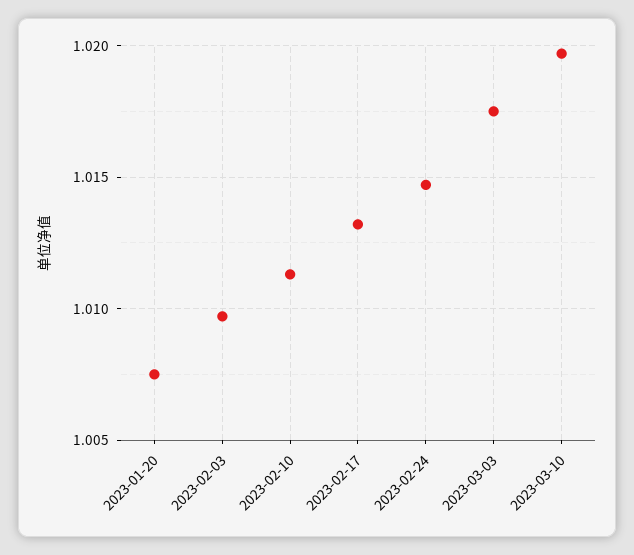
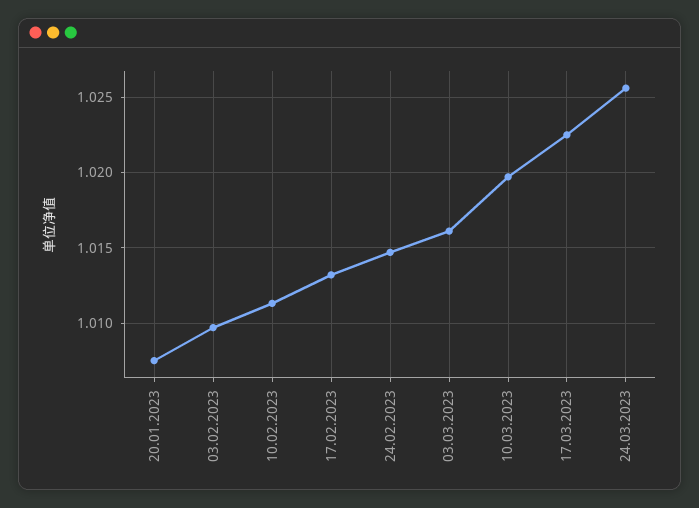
2023-03-03: 1.0175 -> 1.016
17.03.2023: none -> 1.0225
24.03.2023: none -> 1.0255

